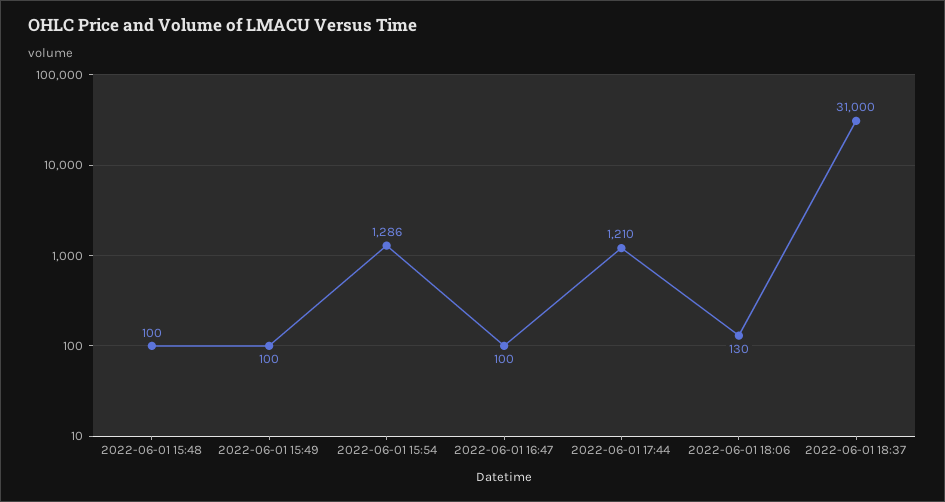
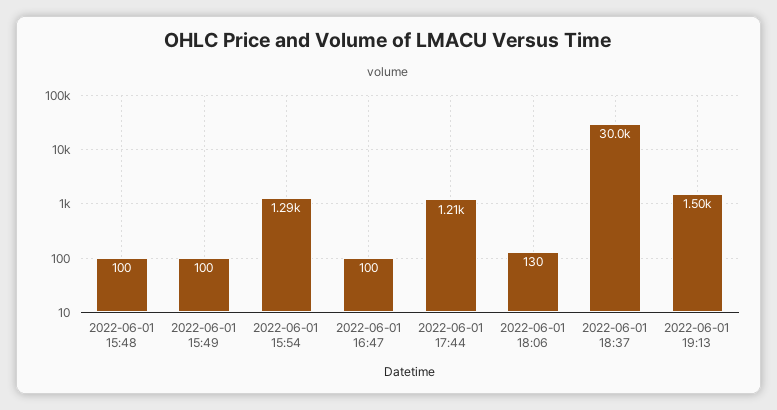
2022-06-01 18:37: 31000 -> 30000
2022-06-01 19:13: none -> 1500

